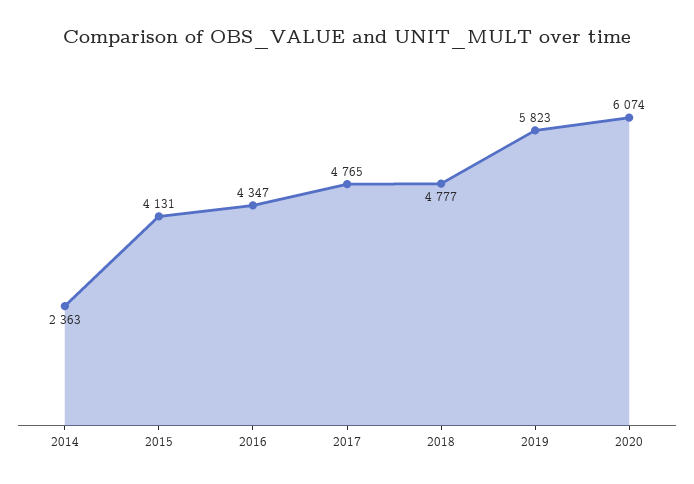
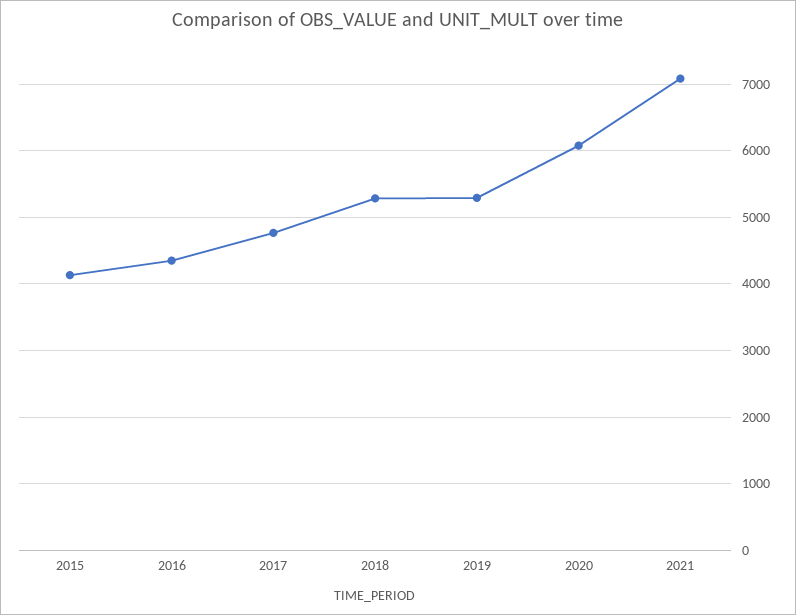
2014: 2363 -> none
2018: 4777 -> 5300
2019: 5823 -> 5300
2021: none -> 7100

